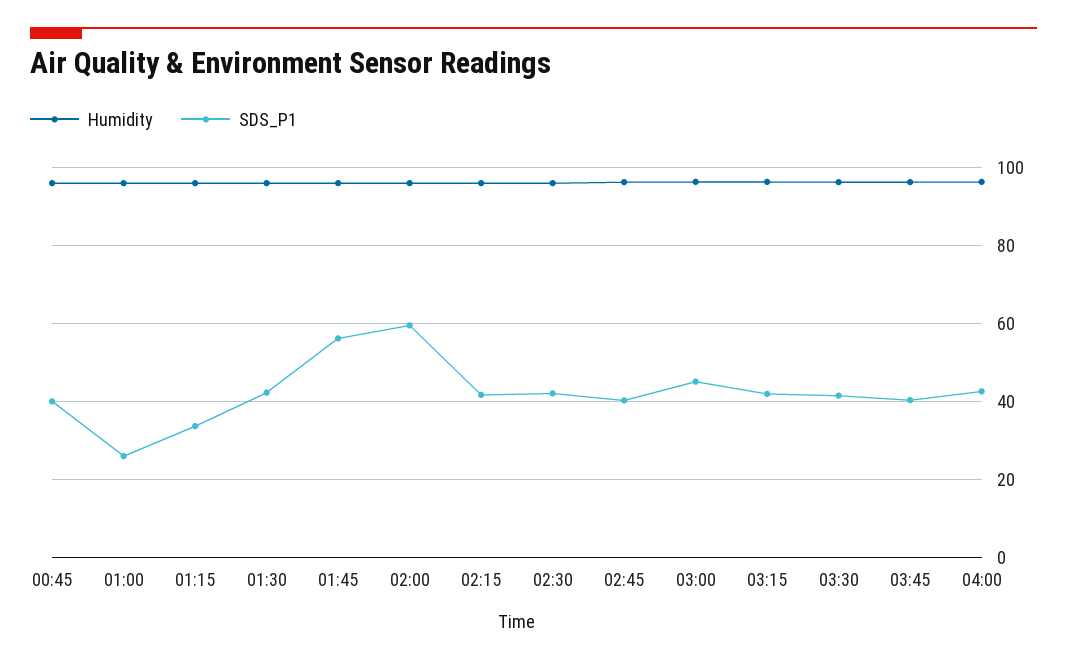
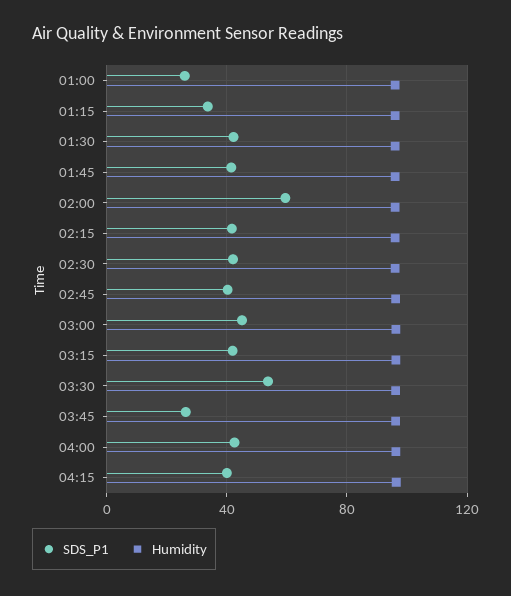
Humidity, 00:45: 96 -> none
SDS_P1, 00:45: 40 -> none
SDS_P1, 01:45: 56 -> 40
SDS_P1, 03:30: 42 -> 55
SDS_P1, 03:45: 40 -> 25
SDS_P1, 04:15: none -> 40
Humidity, 04:15: none -> 95

